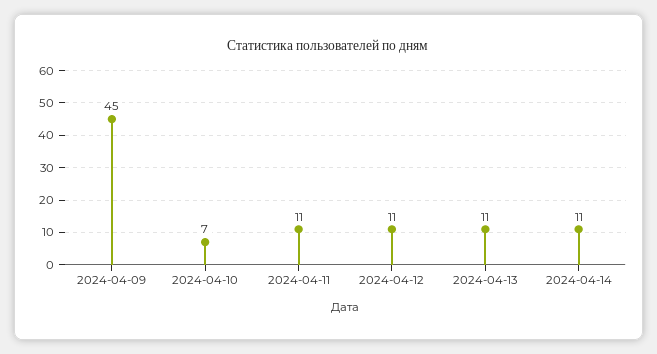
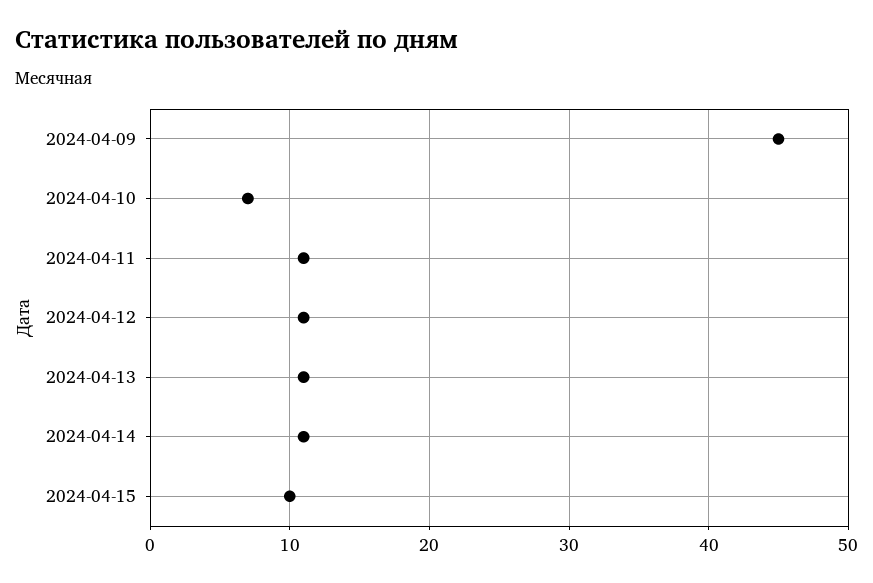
2024-04-15: none -> 10

